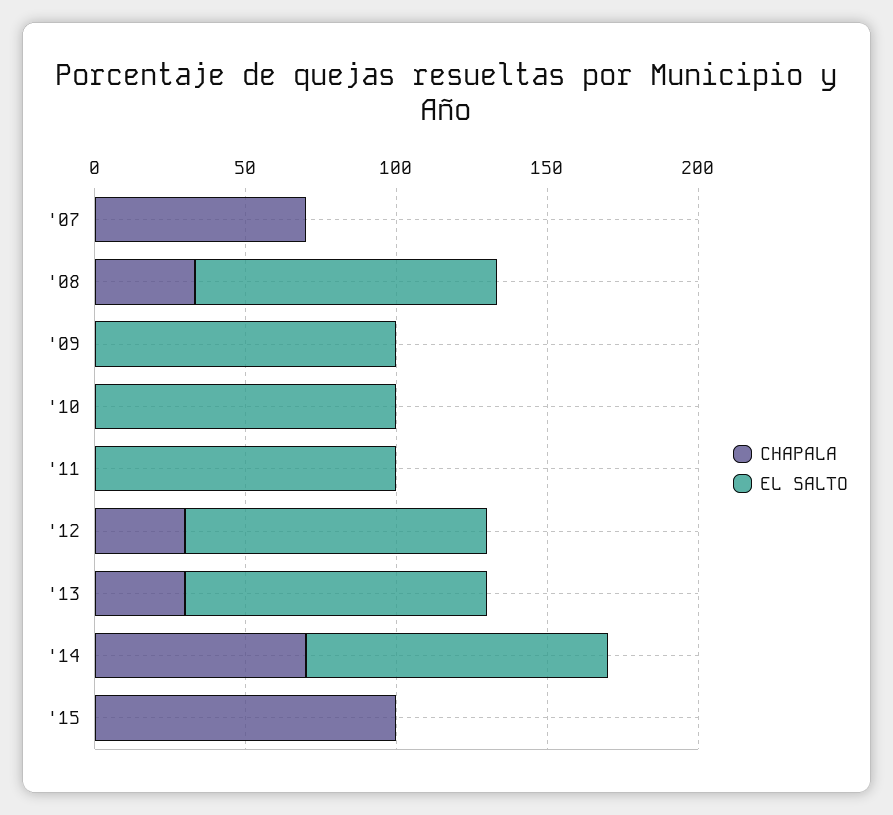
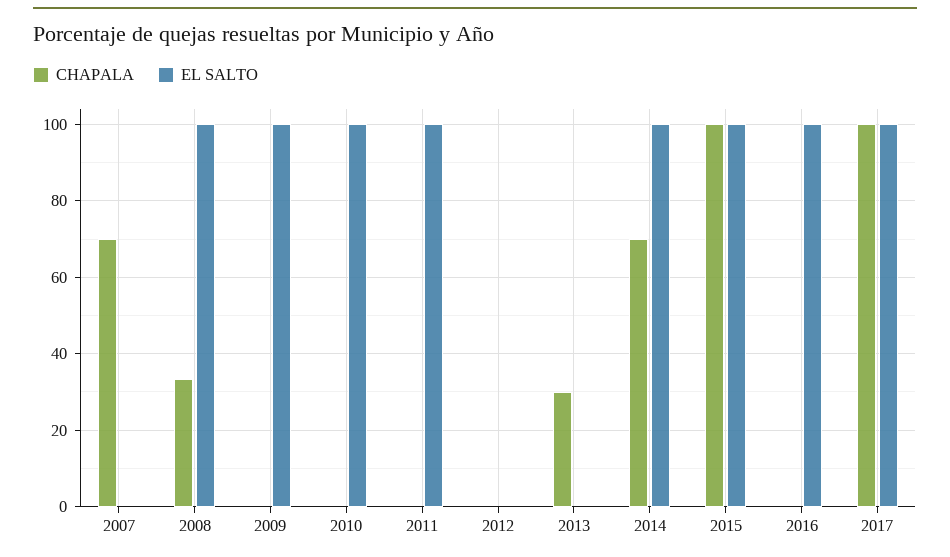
CHAPALA, '12: 30 -> 0
EL SALTO, '12: 100 -> 0
EL SALTO, '13: 100 -> 0
EL SALTO, '15: 0 -> 100
CHAPALA, 2016: none -> 0
EL SALTO, 2016: none -> 100
CHAPALA, 2017: none -> 100
EL SALTO, 2017: none -> 100

